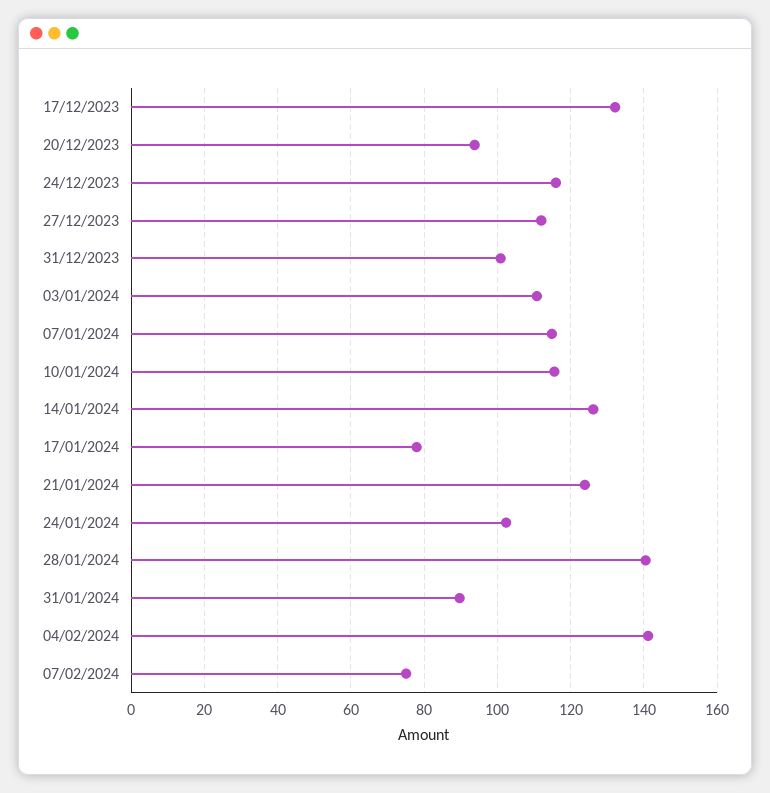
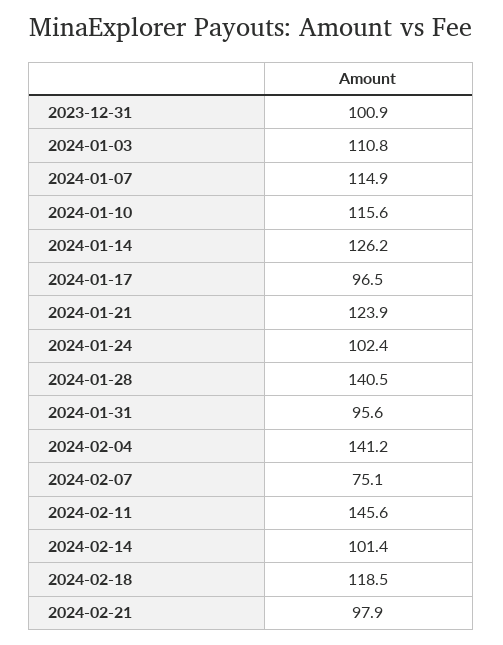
17/12/2023: 132 -> none
20/12/2023: 94 -> none
24/12/2023: 116 -> none
27/12/2023: 112 -> none
17/01/2024: 78 -> 96.5
31/01/2024: 90 -> 95.6
2024-02-11: none -> 145.6
2024-02-14: none -> 101.4
2024-02-18: none -> 118.5
2024-02-21: none -> 97.9

